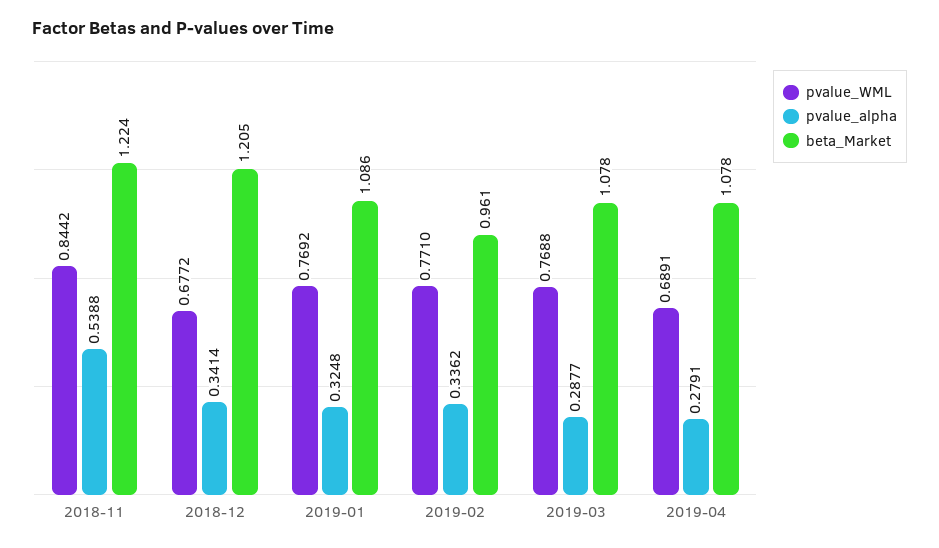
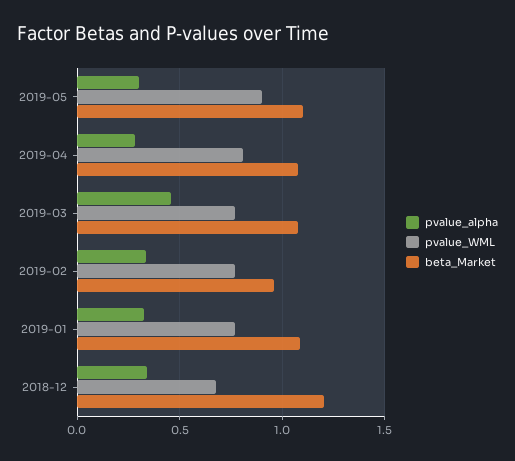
pvalue_WML, 2018-11: 0.8442 -> none
pvalue_alpha, 2018-11: 0.5388 -> none
beta_Market, 2018-11: 1.224 -> none
pvalue_alpha, 2019-03: 0.2877 -> 0.45
pvalue_WML, 2019-04: 0.6891 -> 0.8
pvalue_alpha, 2019-05: none -> 0.3
pvalue_WML, 2019-05: none -> 0.9
beta_Market, 2019-05: none -> 1.1

